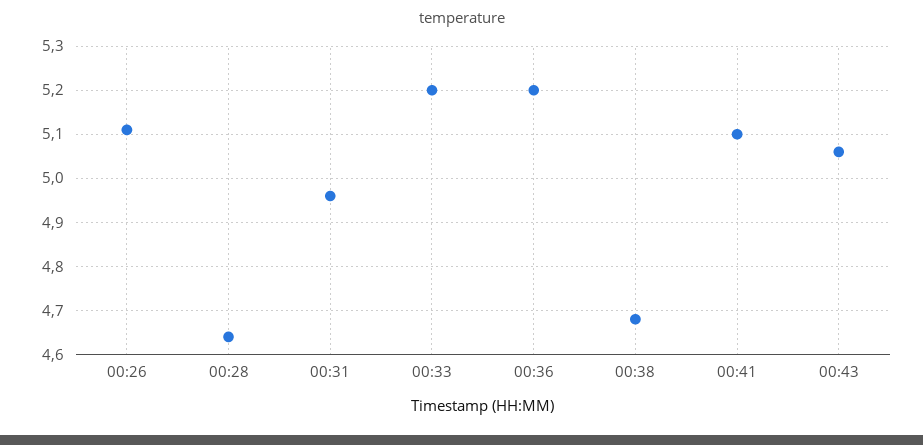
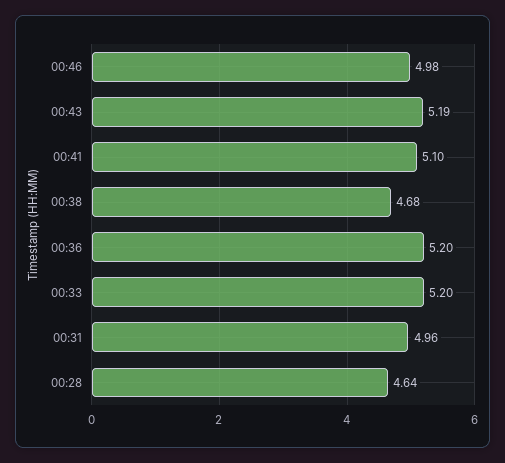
00:26: 5.1 -> none
00:43: 5.05 -> 5.19
00:46: none -> 4.98

